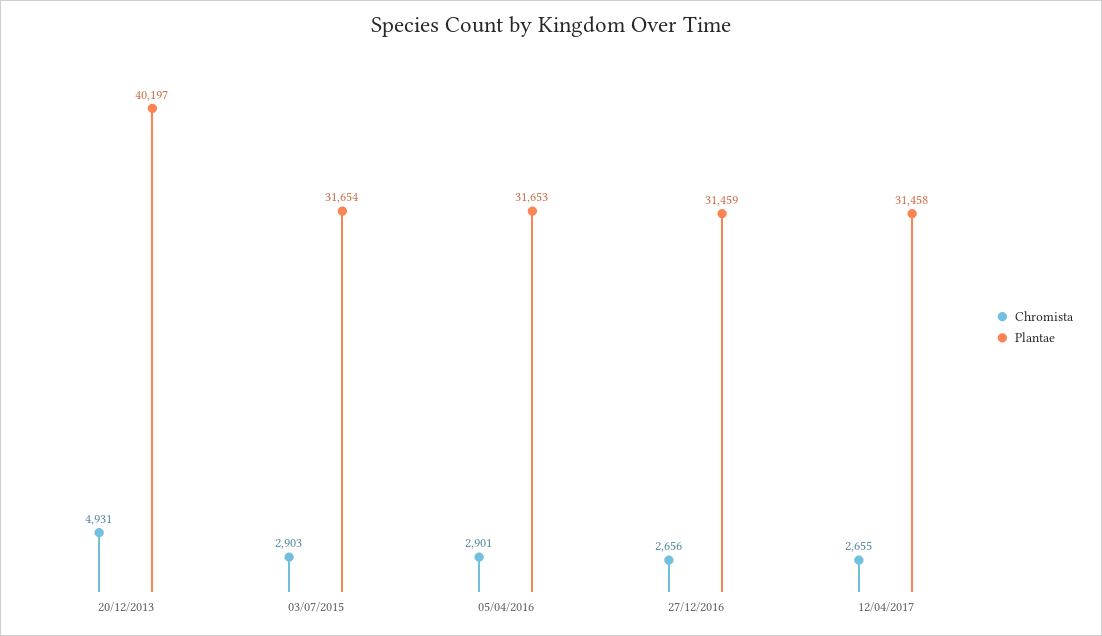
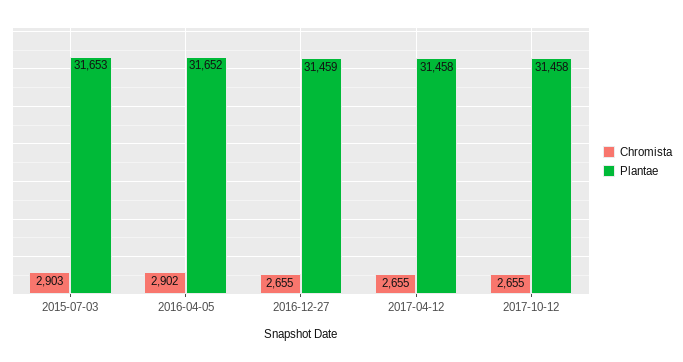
Chromista, 20/12/2013: 4931 -> none
Plantae, 20/12/2013: 40197 -> none
Plantae, 03/07/2015: 31654 -> 31653
Chromista, 05/04/2016: 2901 -> 2902
Plantae, 05/04/2016: 31653 -> 31652
Chromista, 27/12/2016: 2656 -> 2655
Chromista, 2017-10-12: none -> 2655
Plantae, 2017-10-12: none -> 31458

